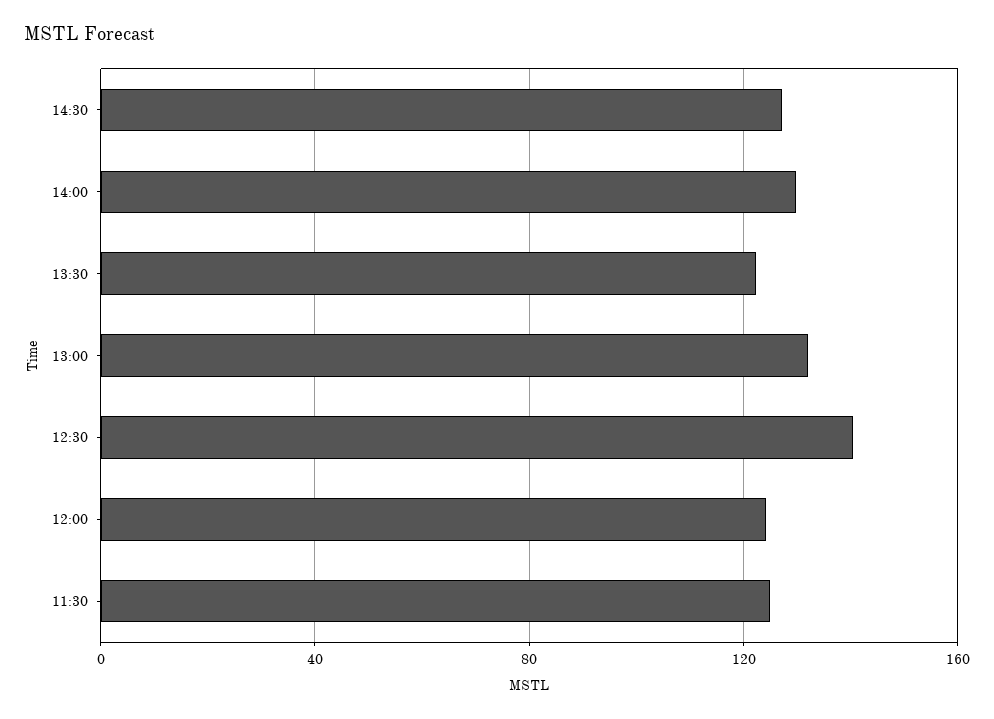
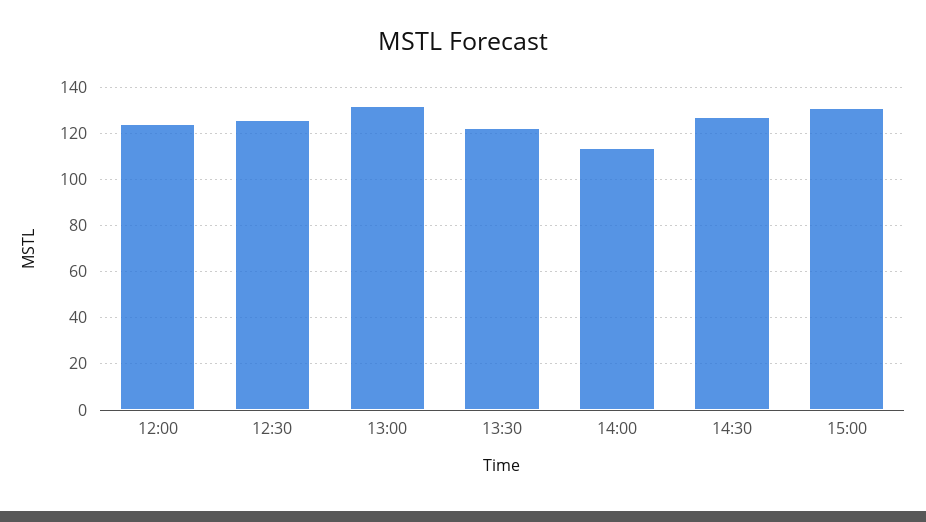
14:00: 130 -> 115
12:30: 140 -> 125
11:30: 125 -> none
15:00: none -> 130

